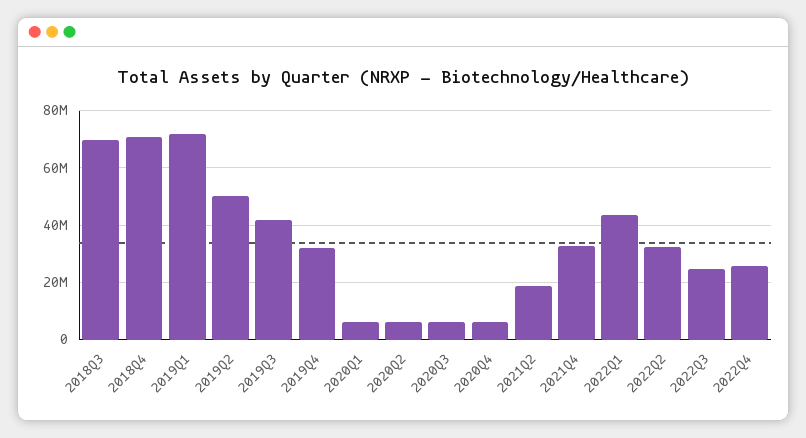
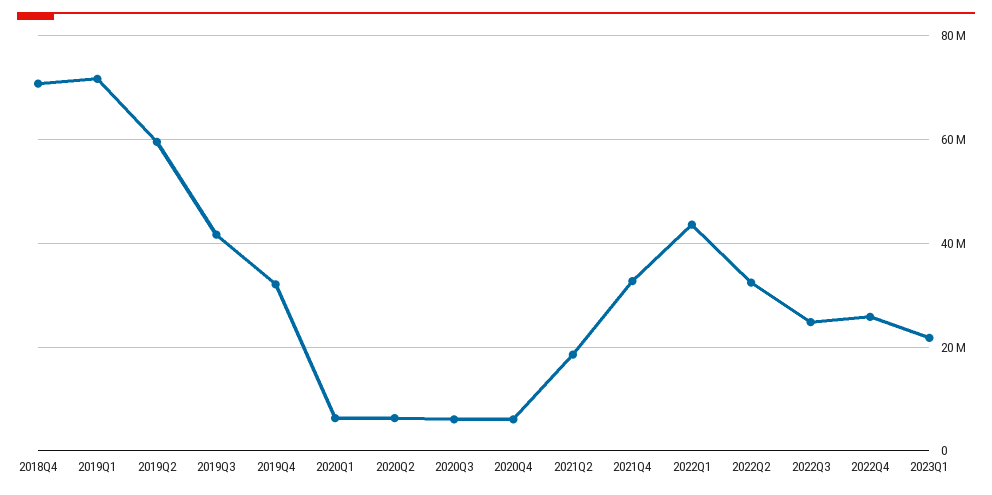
2018Q3: 70000000 -> none
2019Q2: 50000000 -> 60000000
2023Q1: none -> 22000000

